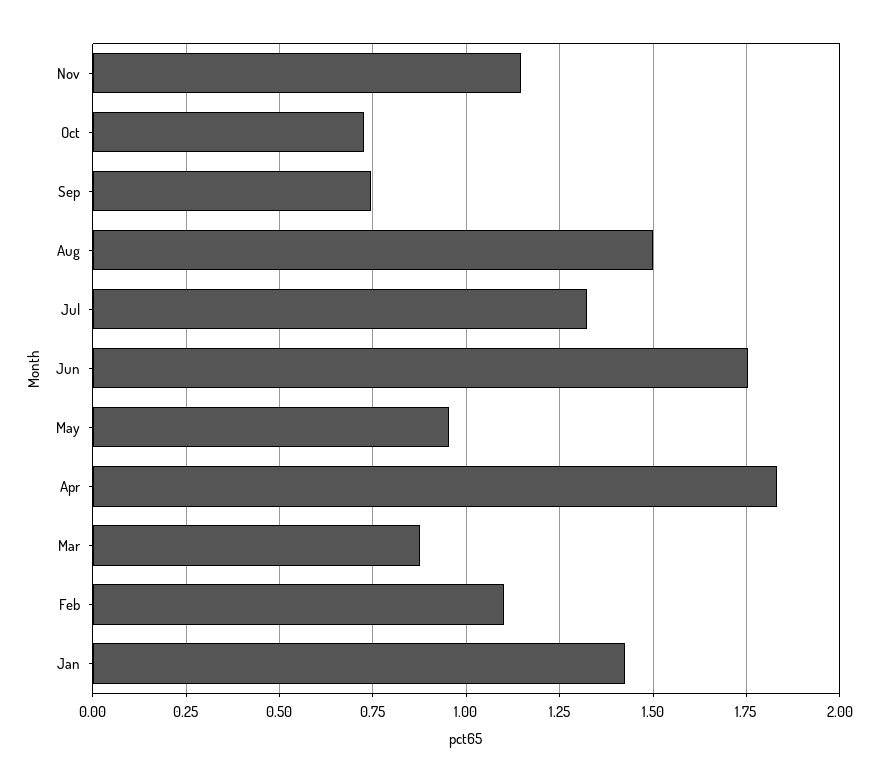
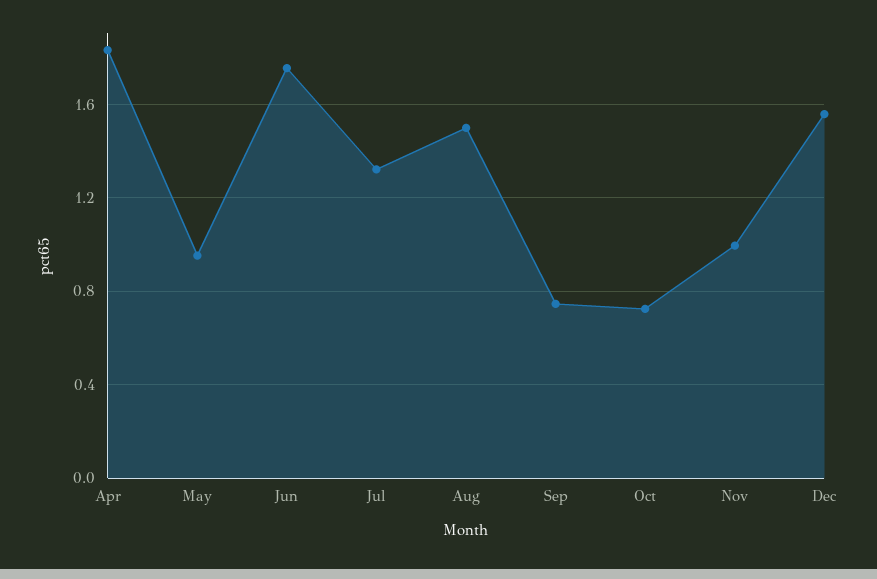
Nov: 1.15 -> 1
Mar: 0.875 -> none
Feb: 1.1 -> none
Jan: 1.425 -> none
Dec: none -> 1.55

